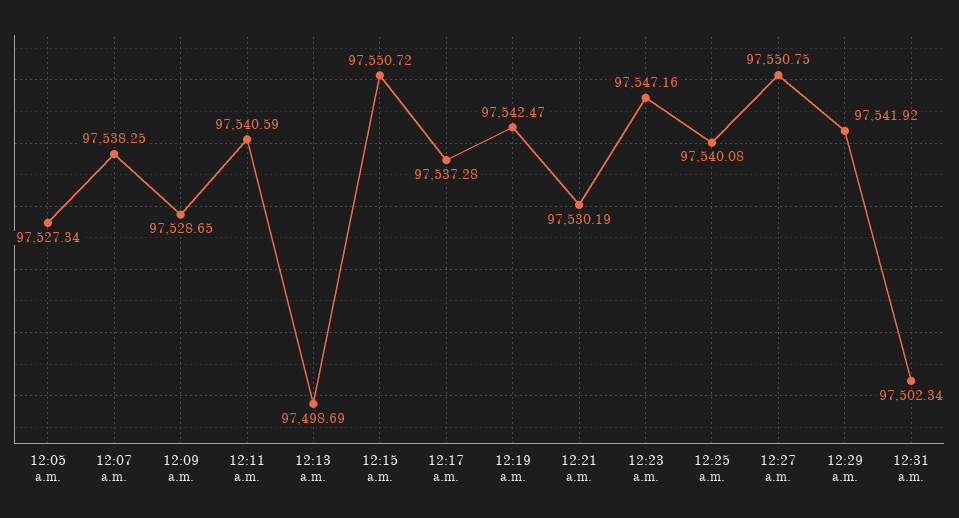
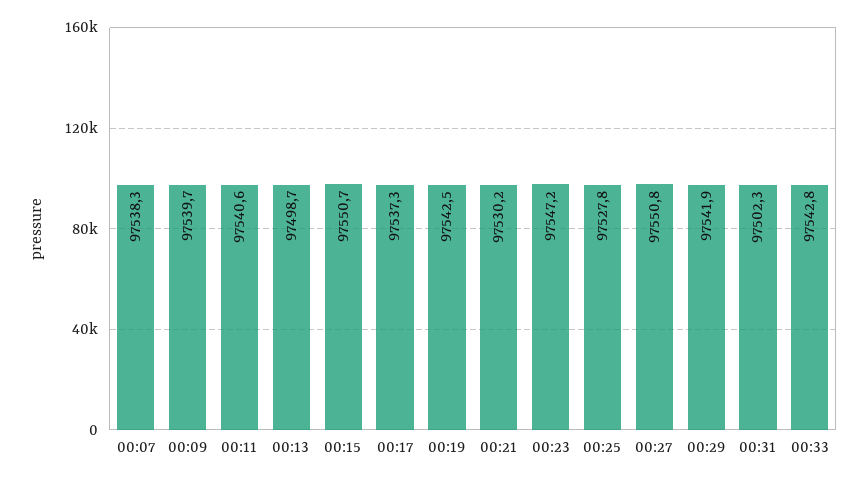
12:05 a.m.: 97527.34 -> none
12:09 a.m.: 97528.65 -> 97539.7
12:25 a.m.: 97540.08 -> 97527.8
00:33: none -> 97542.8

